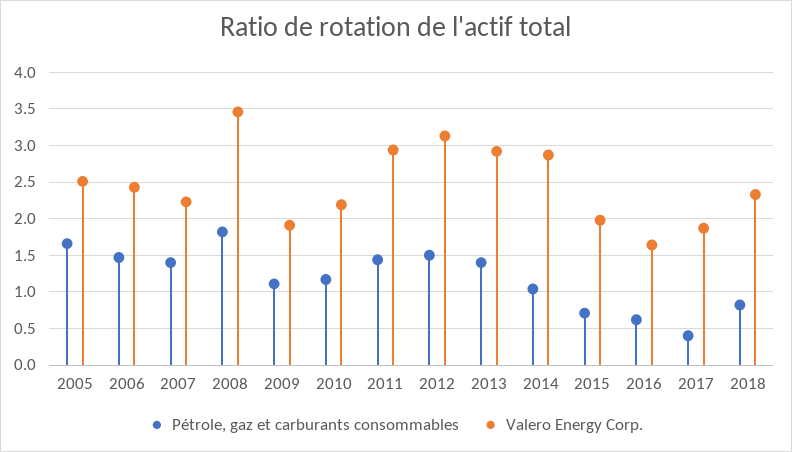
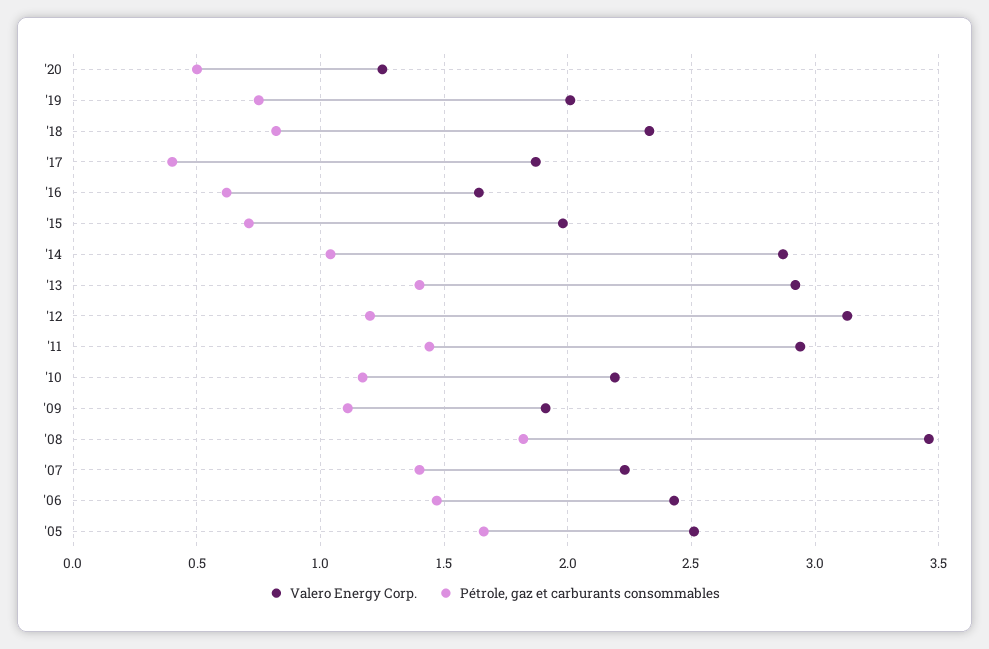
Pétrole, gaz et carburants consommables, 2012: 1.5 -> 1.2
Valero Energy Corp., '20: none -> 1.25
Pétrole, gaz et carburants consommables, '20: none -> 0.5
Valero Energy Corp., '19: none -> 2
Pétrole, gaz et carburants consommables, '19: none -> 0.75

